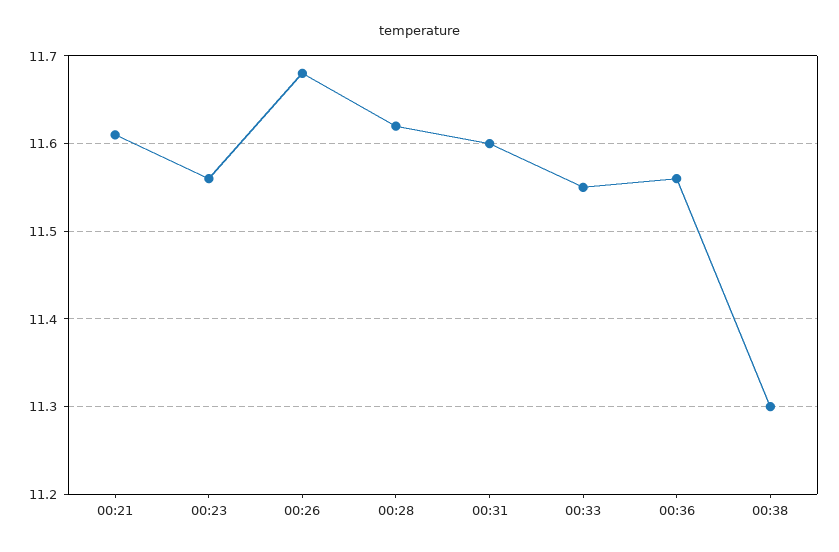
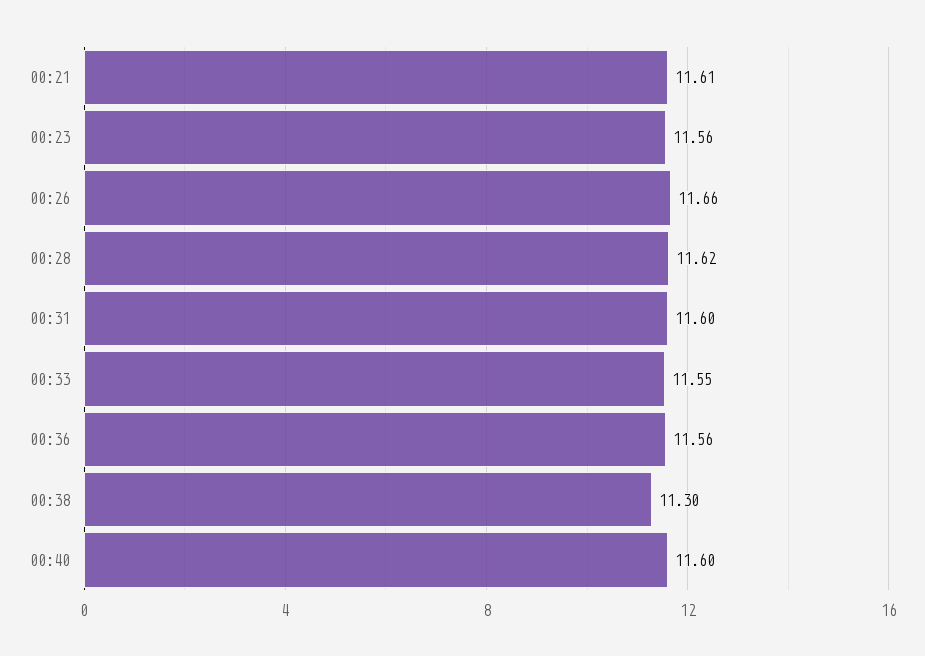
00:26: 11.68 -> 11.66
00:40: none -> 11.6

